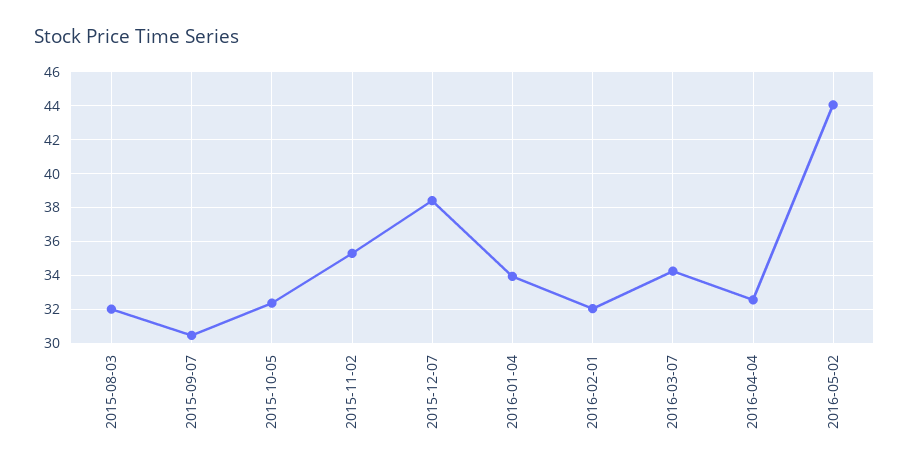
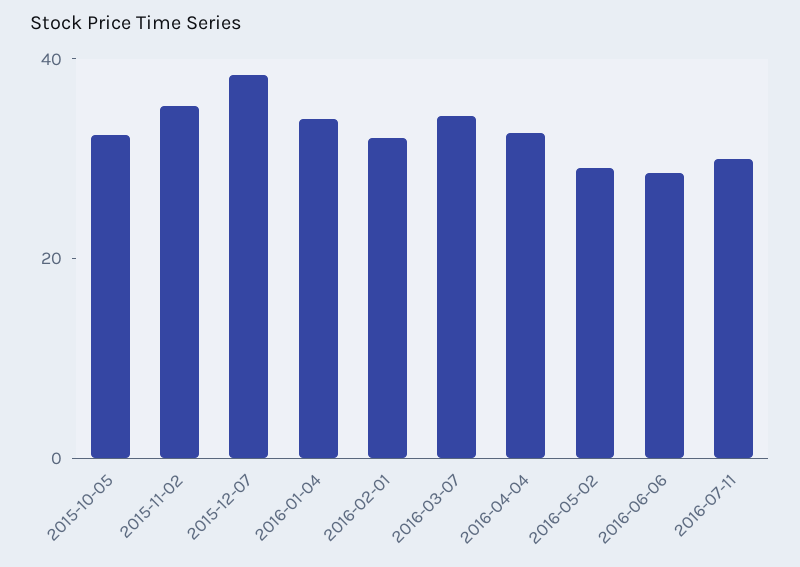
2015-08-03: 32 -> none
2015-09-07: 30.5 -> none
2016-05-02: 44 -> 30
2016-06-06: none -> 30
2016-07-11: none -> 30

